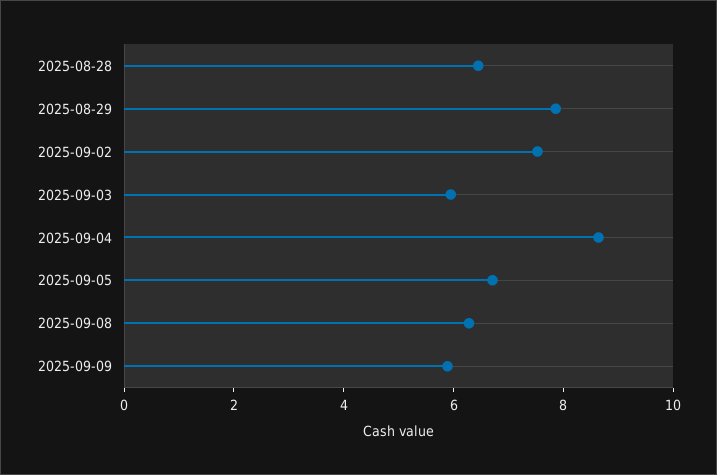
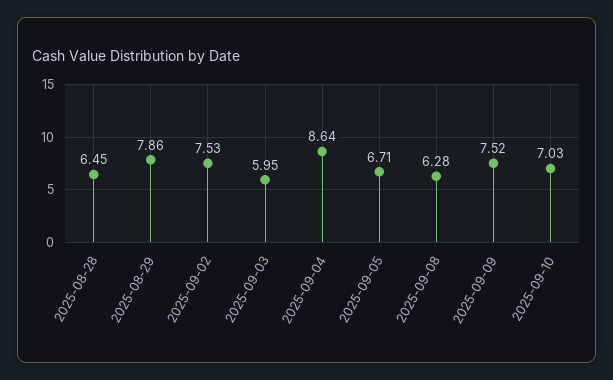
2025-09-09: 6 -> 7.52
2025-09-10: none -> 7.03

